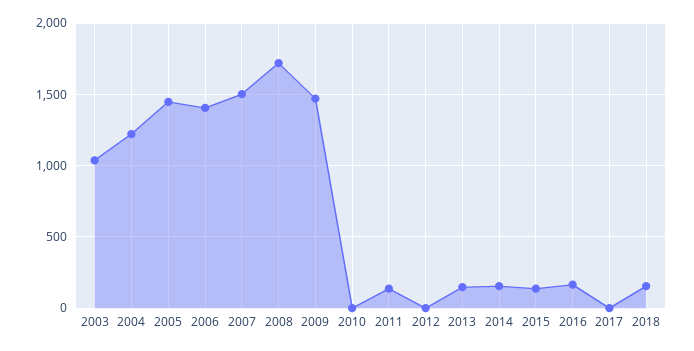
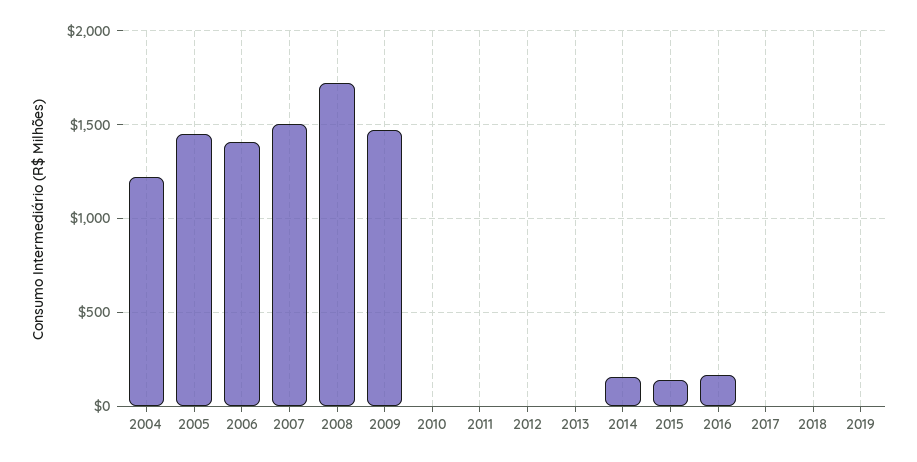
2003: 1050 -> none
2011: 150 -> 0
2013: 150 -> 0
2018: 150 -> 0
2019: none -> 0

